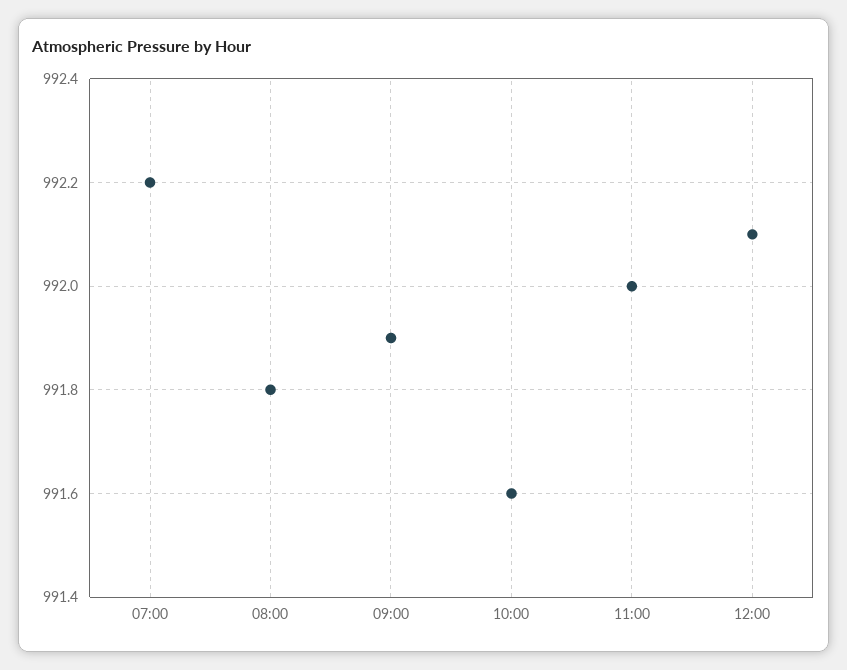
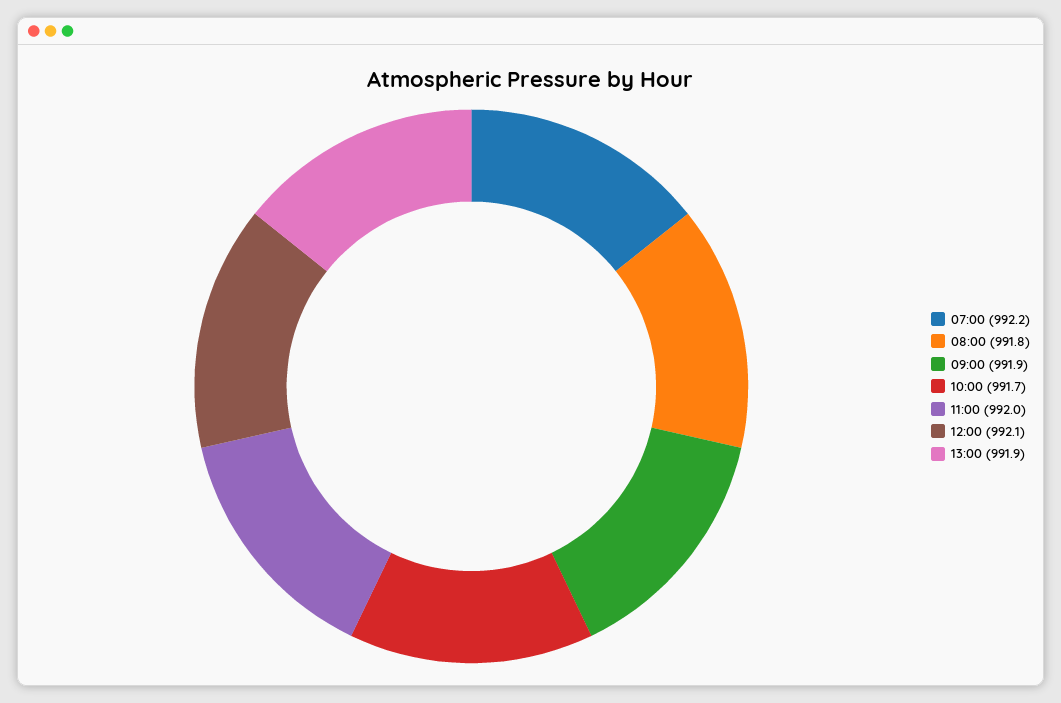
10:00: 991.6 -> 991.7
13:00: none -> 991.9

